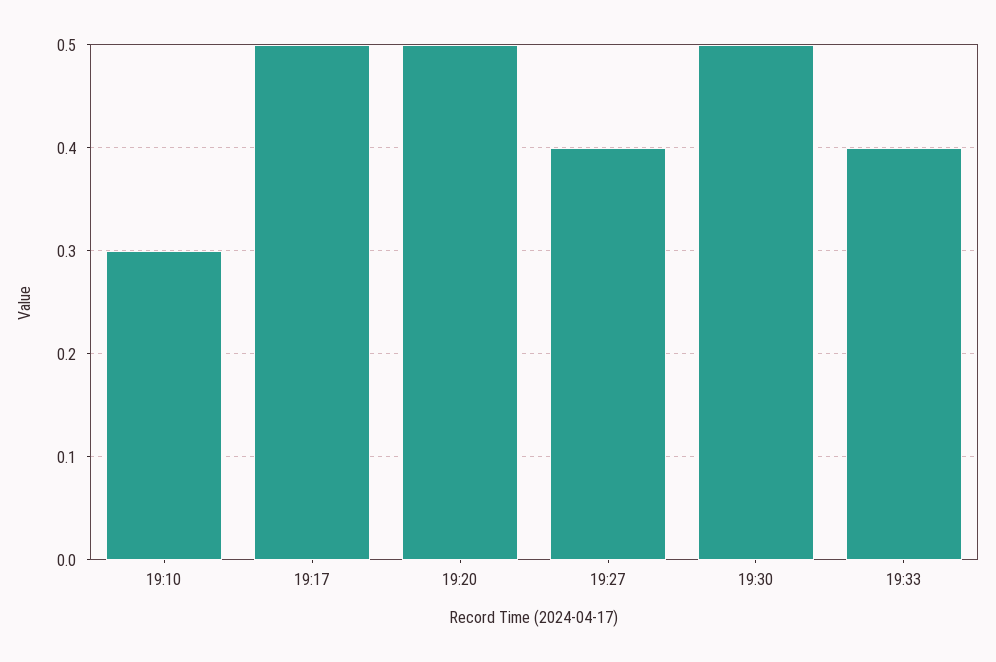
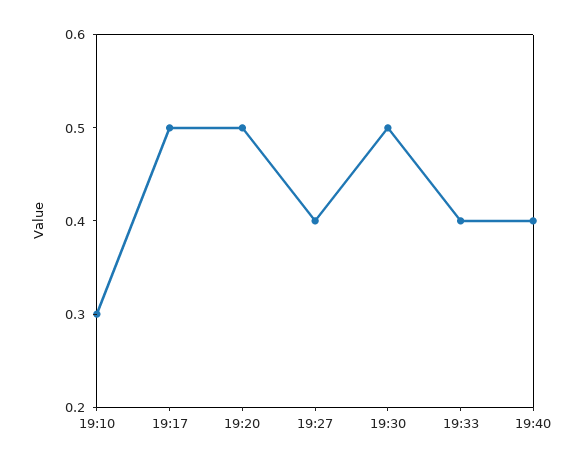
19:40: none -> 0.4

